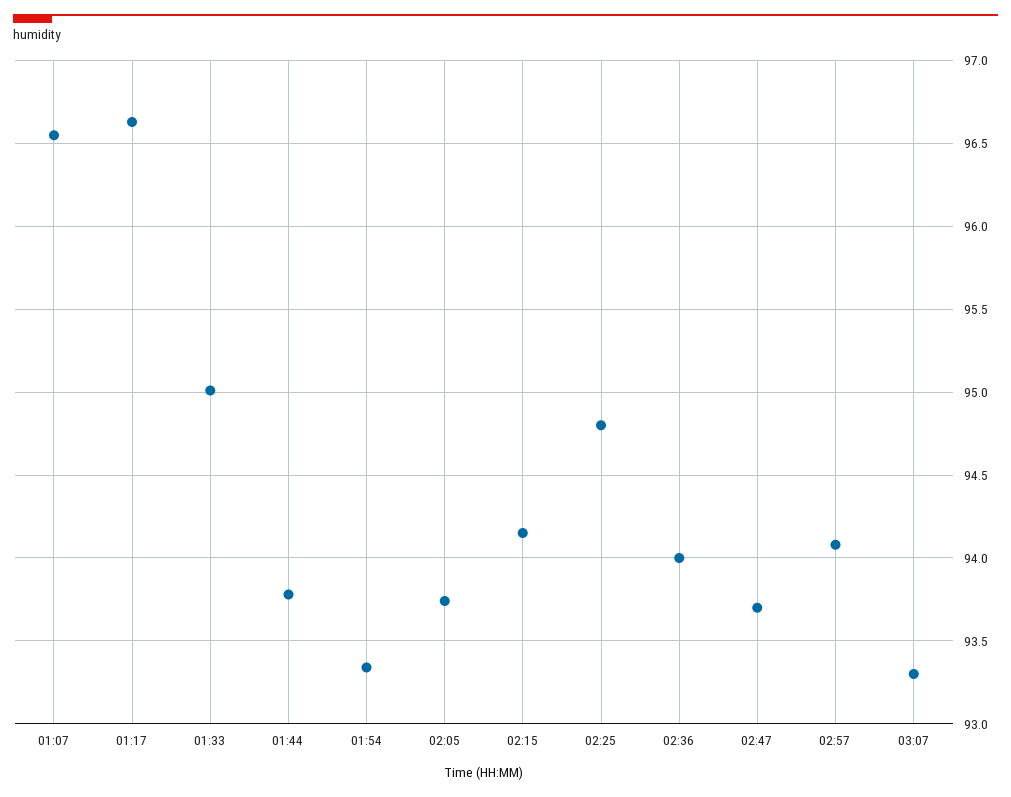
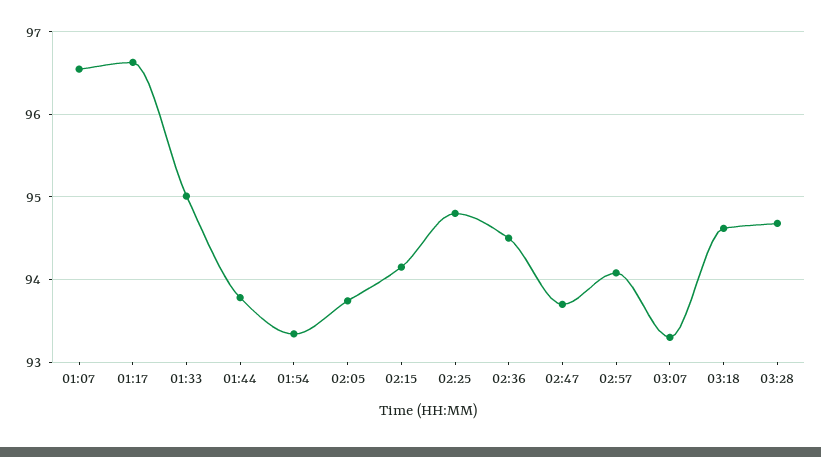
02:36: 94 -> 94.5
03:18: none -> 94.6
03:28: none -> 94.7

